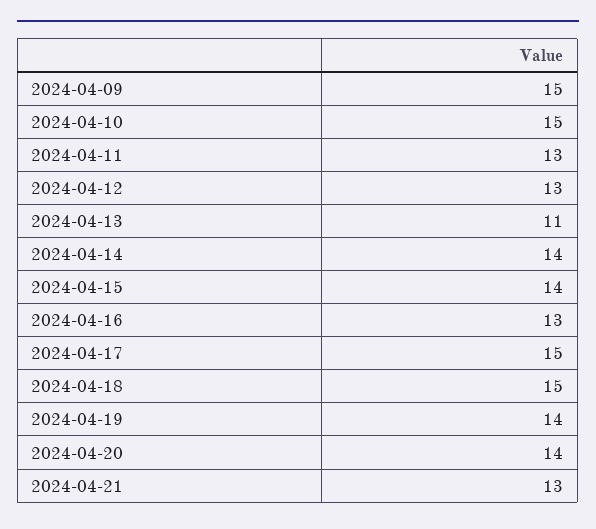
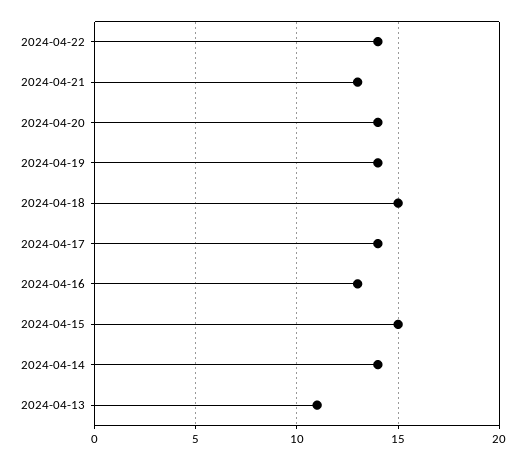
2024-04-09: 15 -> none
2024-04-10: 15 -> none
2024-04-11: 13 -> none
2024-04-12: 13 -> none
2024-04-15: 14 -> 15
2024-04-17: 15 -> 14
2024-04-22: none -> 14

